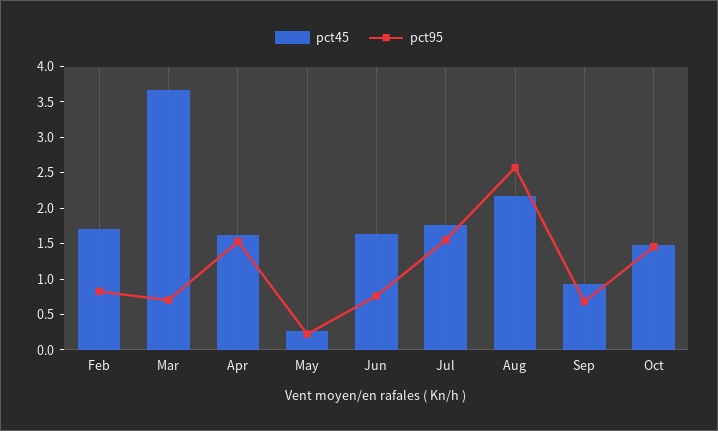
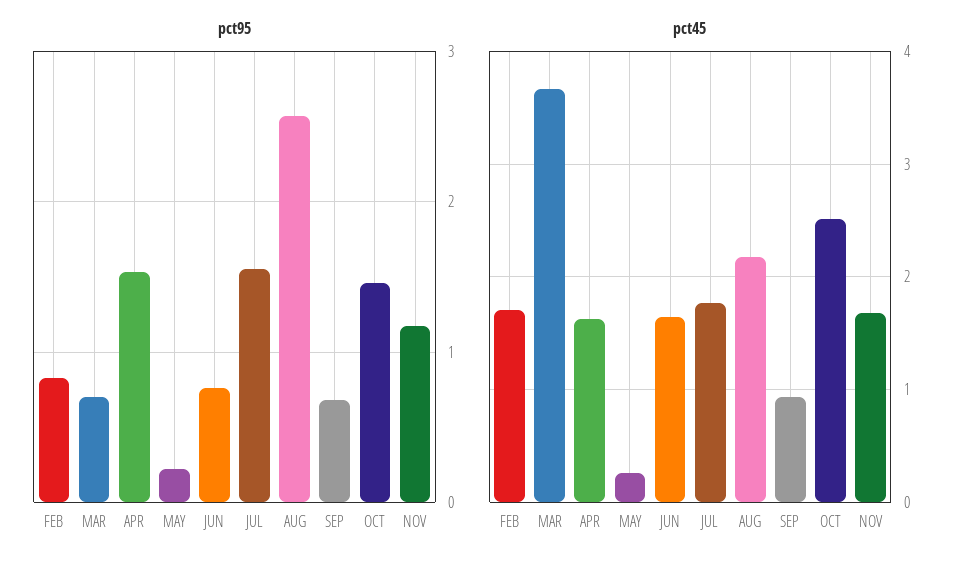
pct45, Oct: 1.5 -> 2.5
pct95, NOV: none -> 1.2
pct45, NOV: none -> 1.7

